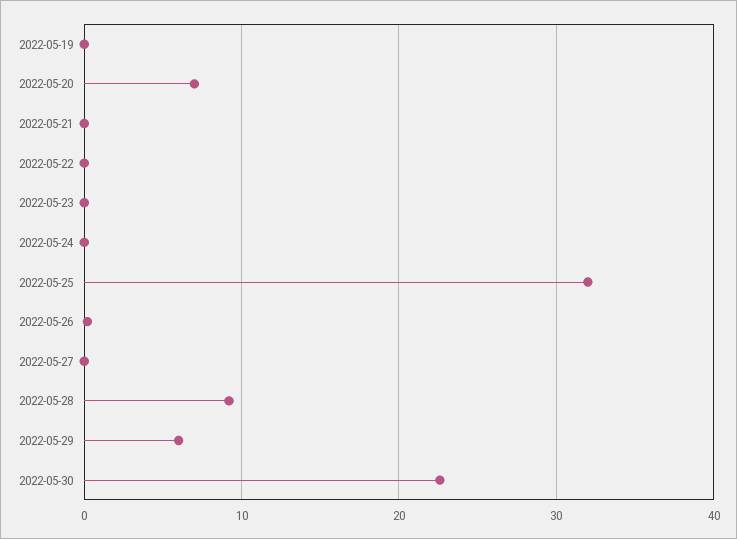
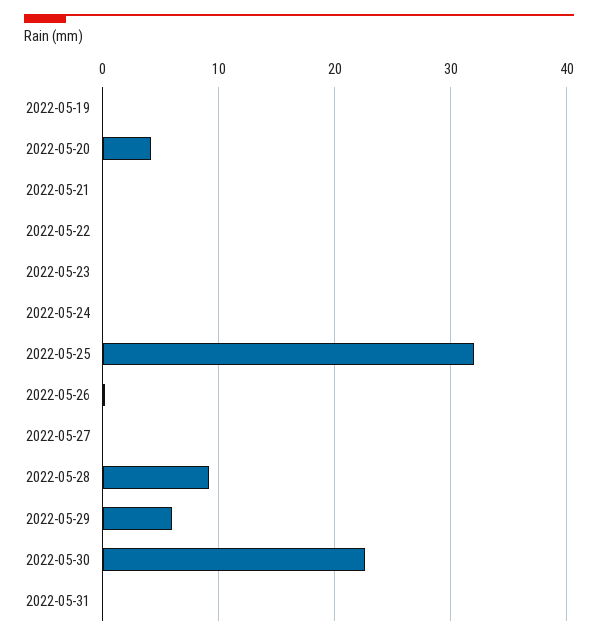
2022-05-20: 7 -> 4
2022-05-31: none -> 0

